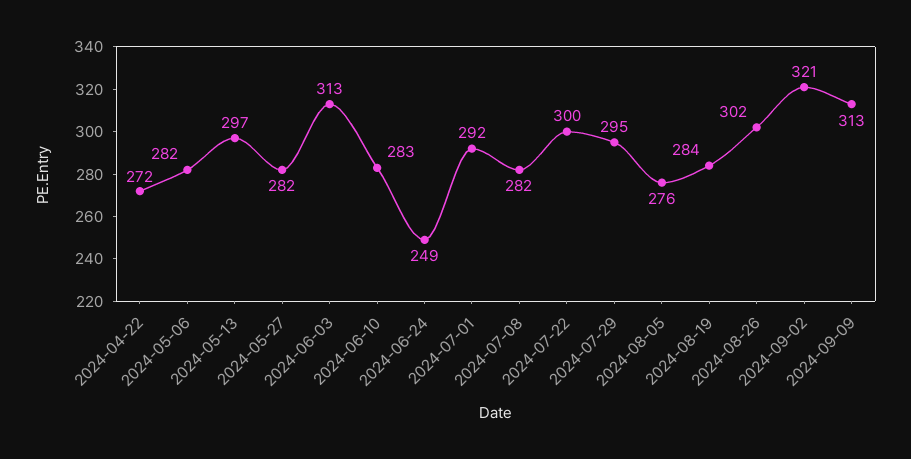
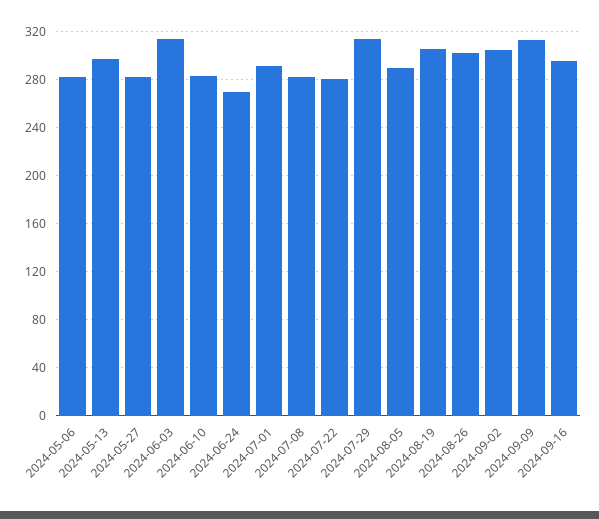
2024-04-22: 272 -> none
2024-06-24: 249 -> 270
2024-07-22: 300 -> 280
2024-07-29: 295 -> 315
2024-08-05: 276 -> 290
2024-08-19: 284 -> 305
2024-09-02: 321 -> 305
2024-09-16: none -> 295

